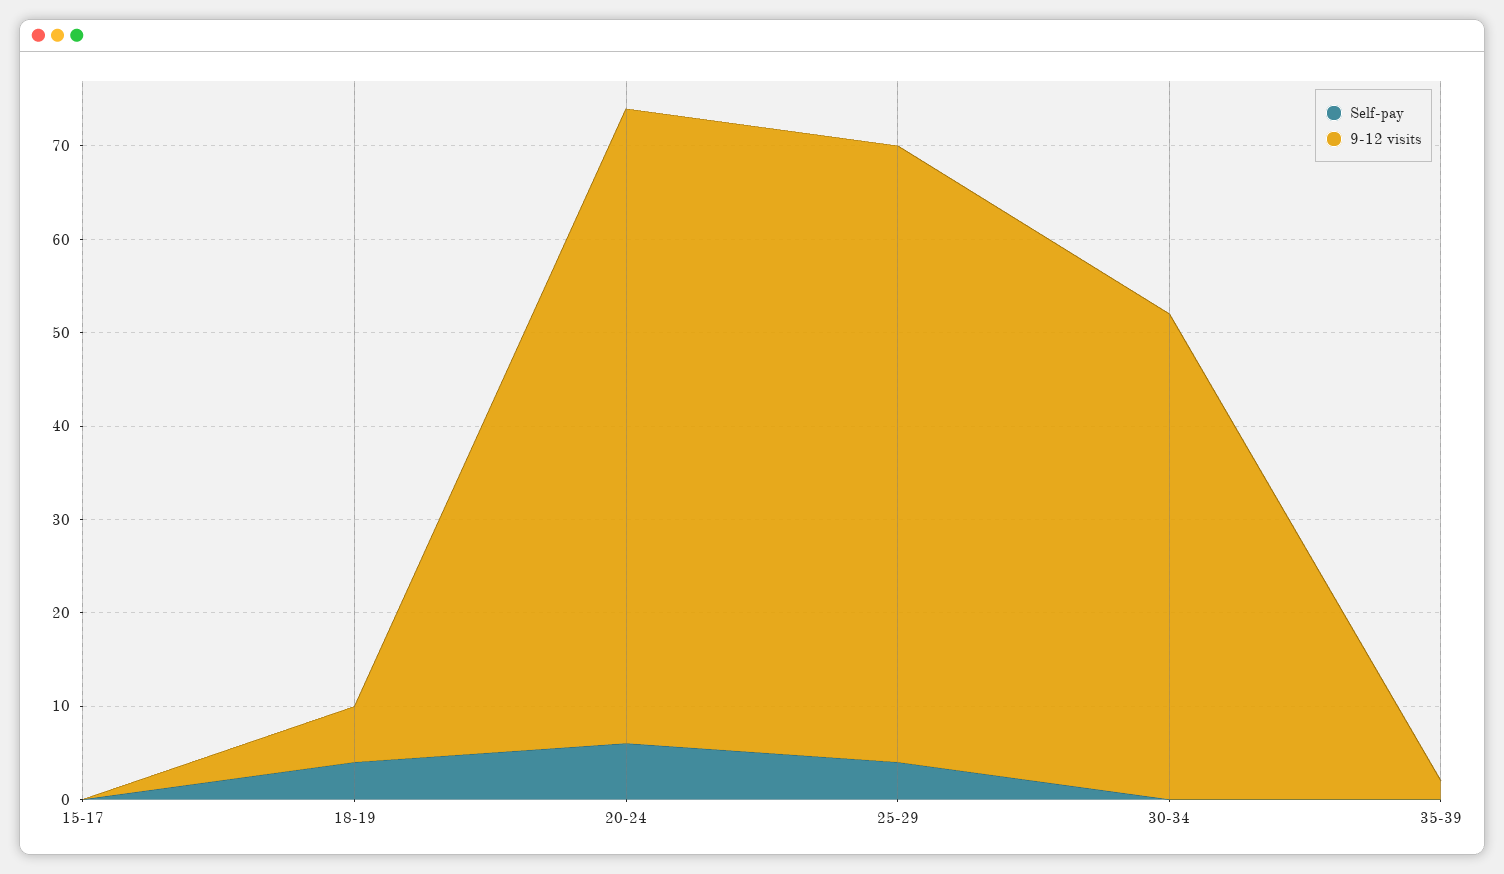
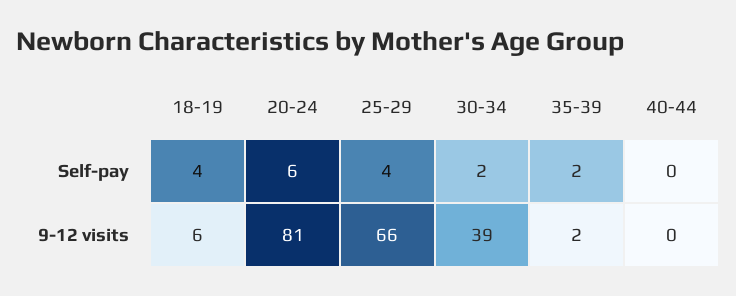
Self-pay, 15-17: 0 -> none
9-12 visits, 15-17: 0 -> none
9-12 visits, 20-24: 68 -> 81
Self-pay, 30-34: 0 -> 2
9-12 visits, 30-34: 52 -> 39
Self-pay, 35-39: 0 -> 2
Self-pay, 40-44: none -> 0
9-12 visits, 40-44: none -> 0

